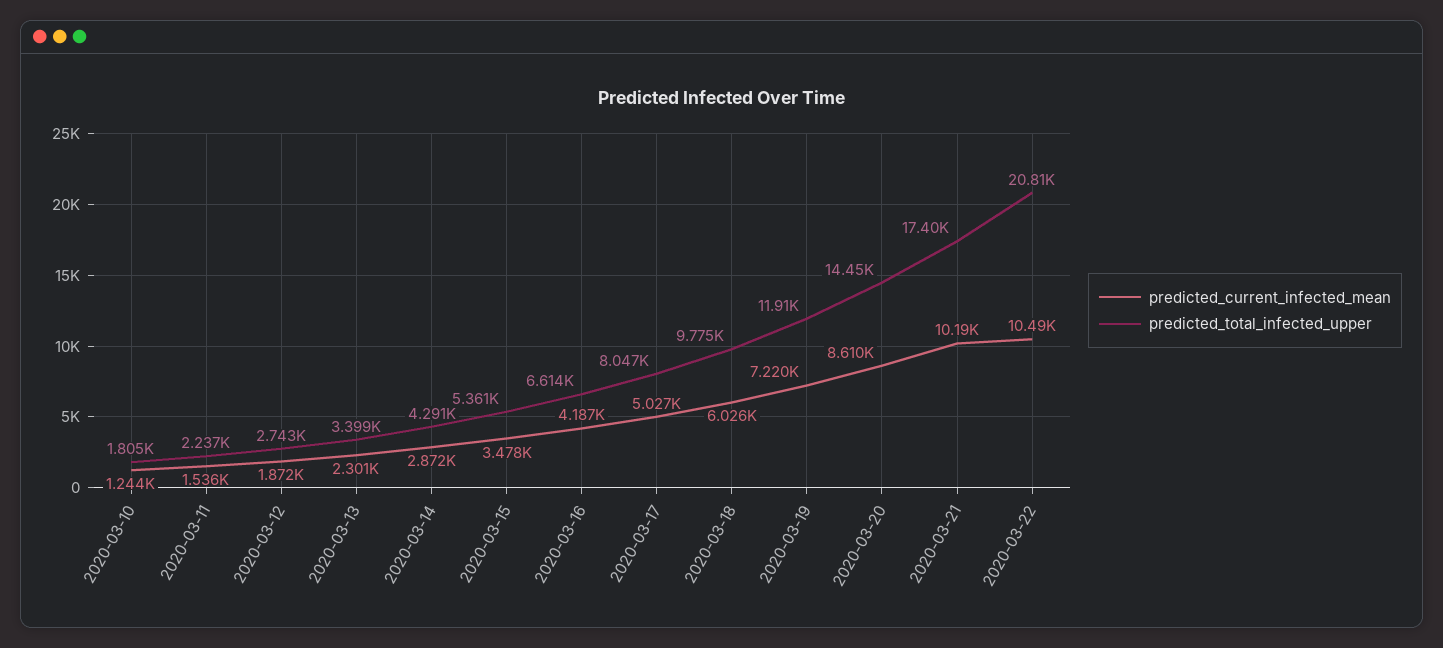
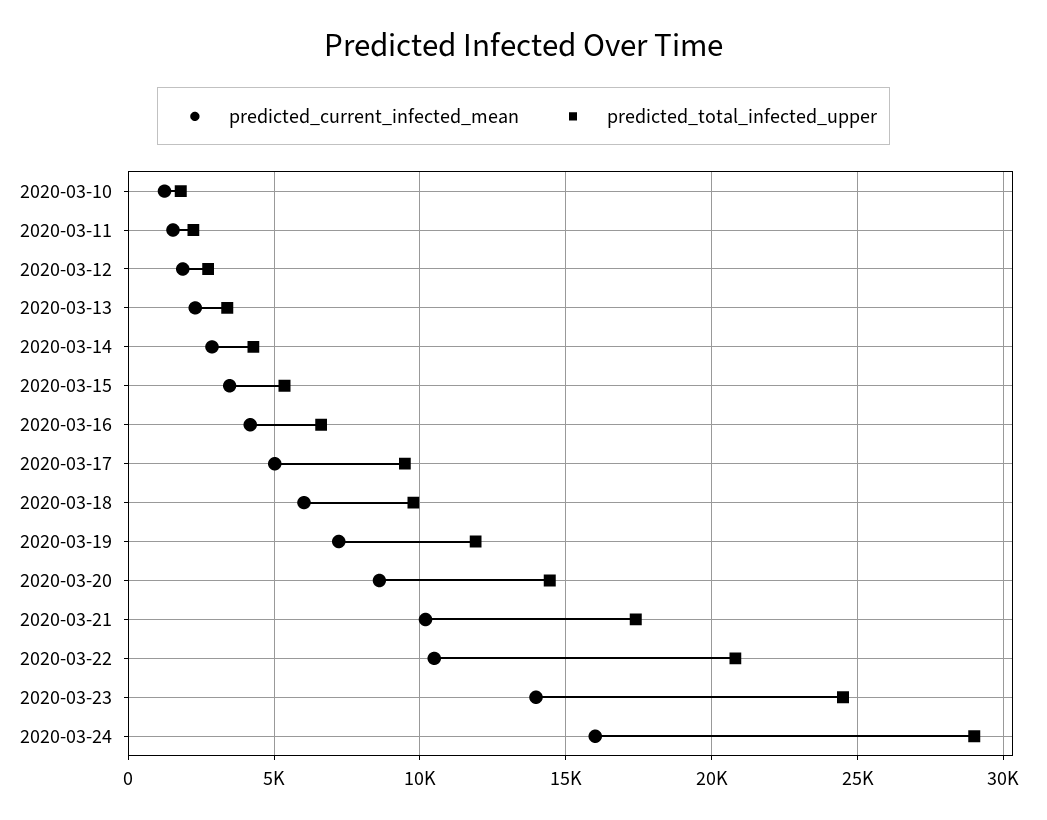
predicted_total_infected_upper, 2020-03-17: 8047 -> 9500
predicted_current_infected_mean, 2020-03-23: none -> 14000
predicted_total_infected_upper, 2020-03-23: none -> 24500
predicted_current_infected_mean, 2020-03-24: none -> 16000
predicted_total_infected_upper, 2020-03-24: none -> 29000

